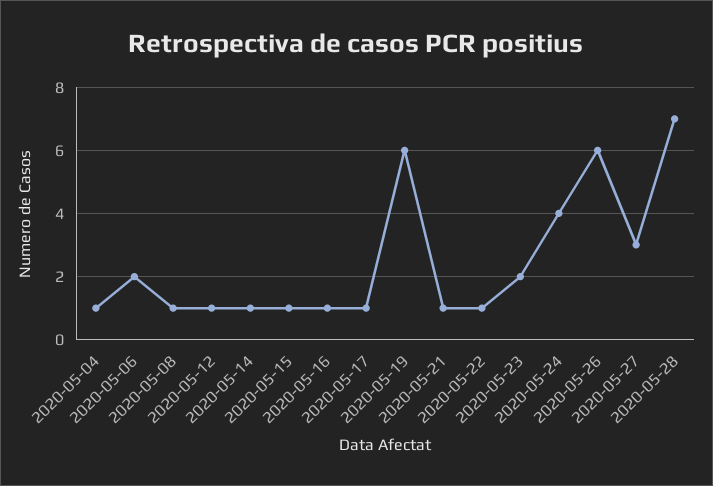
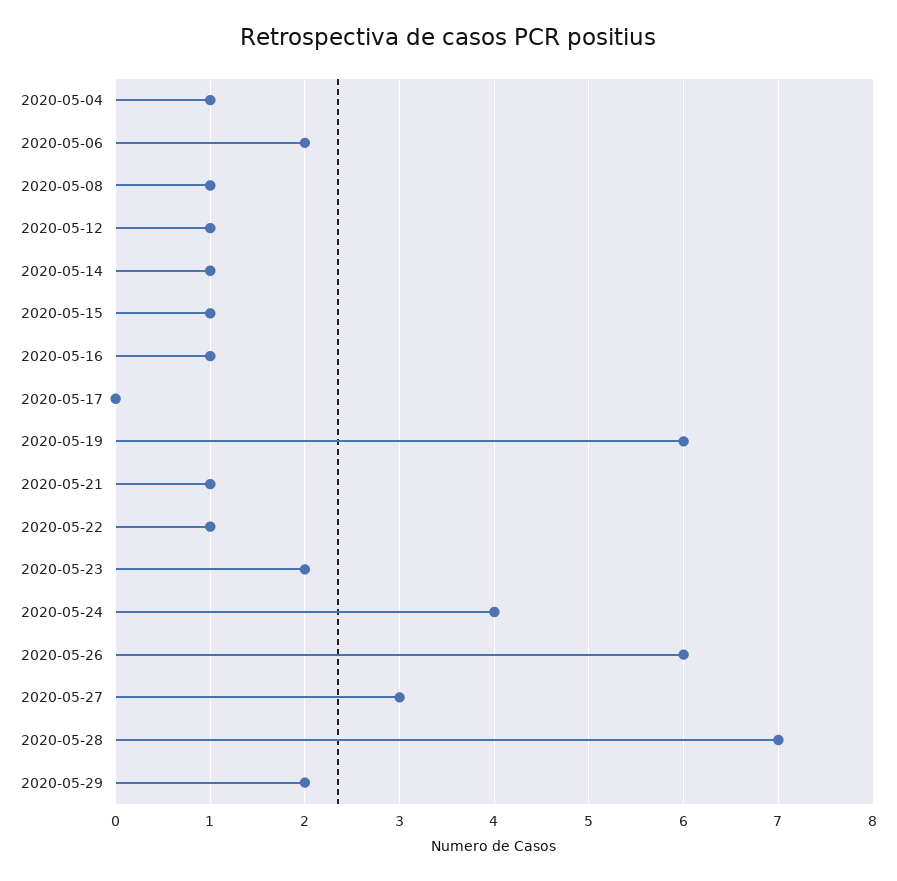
2020-05-17: 1 -> 0
2020-05-29: none -> 2

